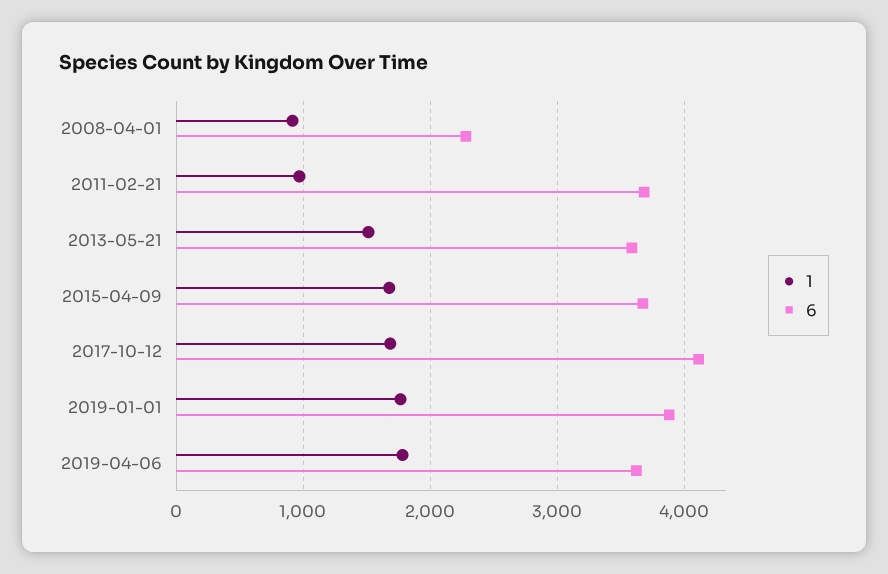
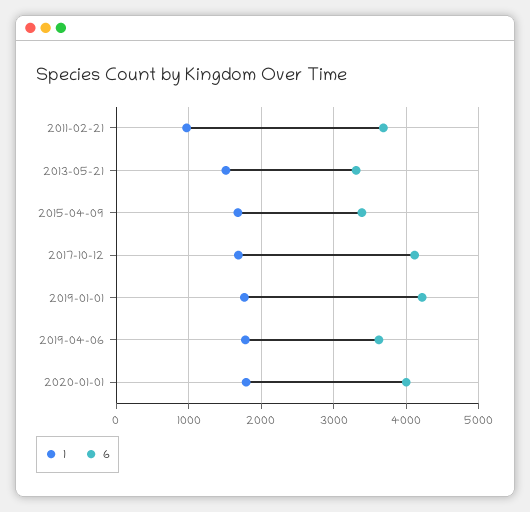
1, 2008-04-01: 900 -> none
6, 2008-04-01: 2300 -> none
6, 2013-05-21: 3600 -> 3300
6, 2015-04-09: 3700 -> 3400
6, 2019-01-01: 3900 -> 4200
1, 2020-01-01: none -> 1800
6, 2020-01-01: none -> 4000

